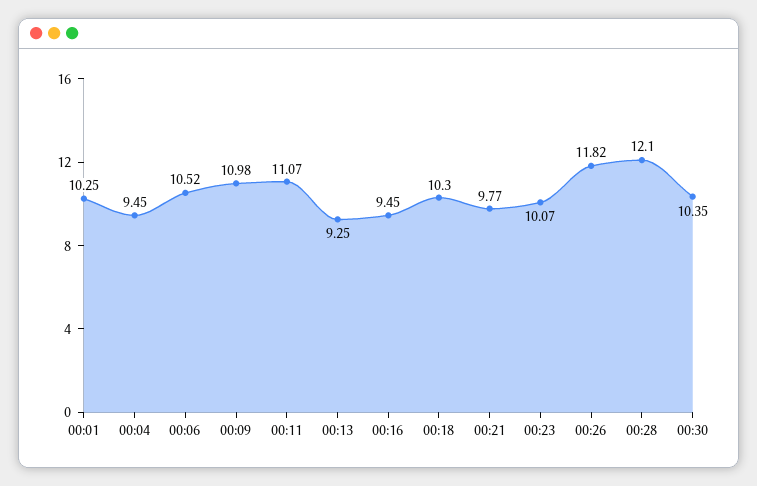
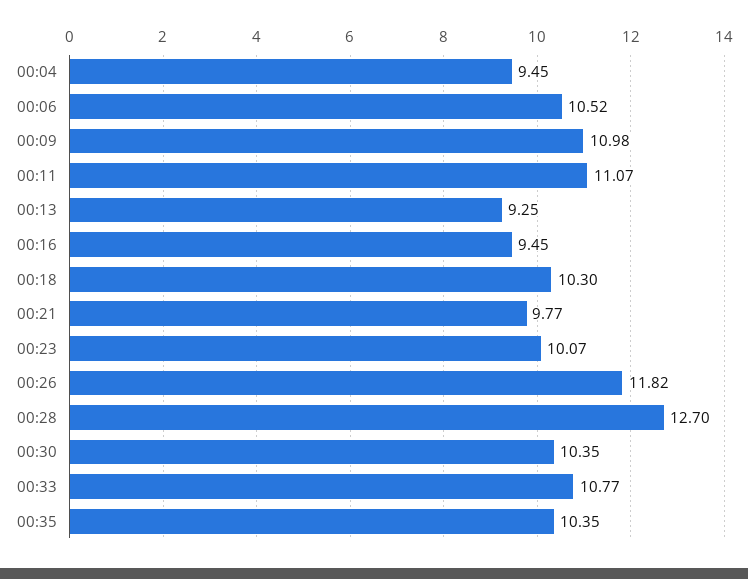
00:01: 10.25 -> none
00:28: 12.1 -> 12.7
00:33: none -> 10.77
00:35: none -> 10.35

